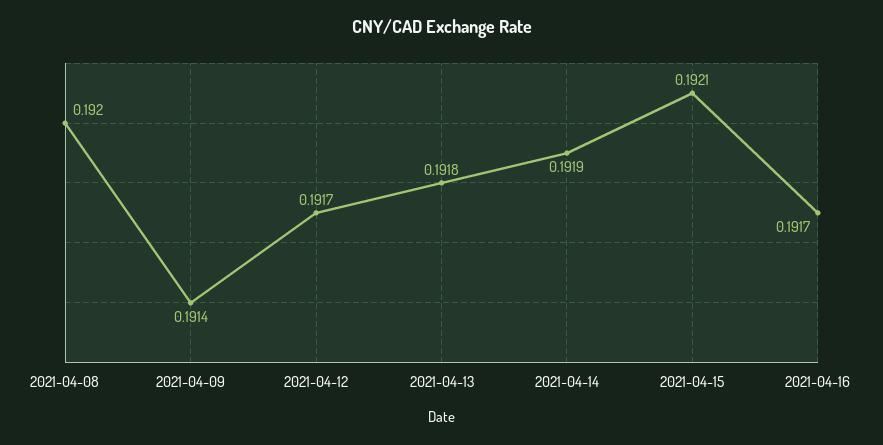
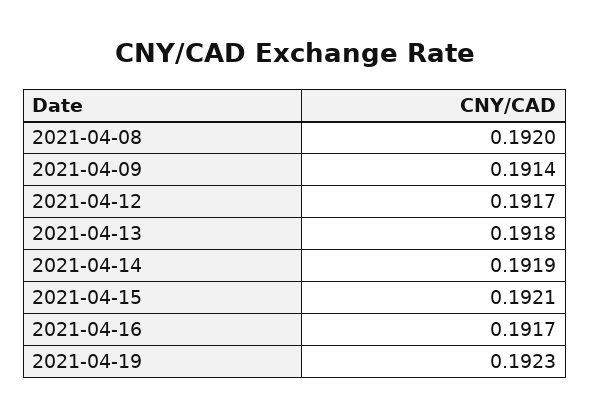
2021-04-19: none -> 0.1923

